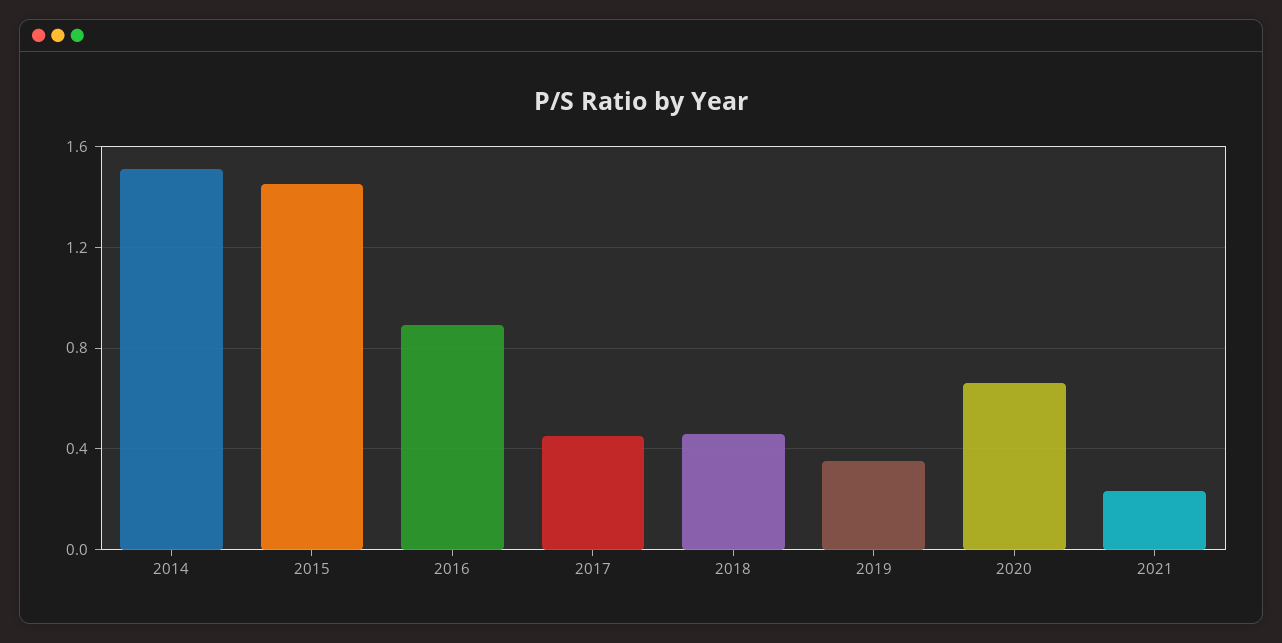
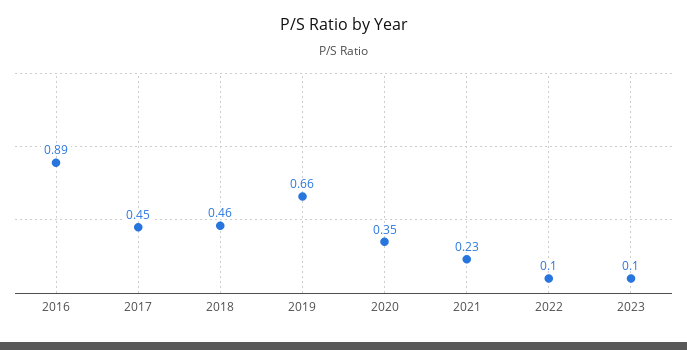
2014: 1.5 -> none
2015: 1.45 -> none
2019: 0.35 -> 0.66
2020: 0.65 -> 0.35
2022: none -> 0.1
2023: none -> 0.1

